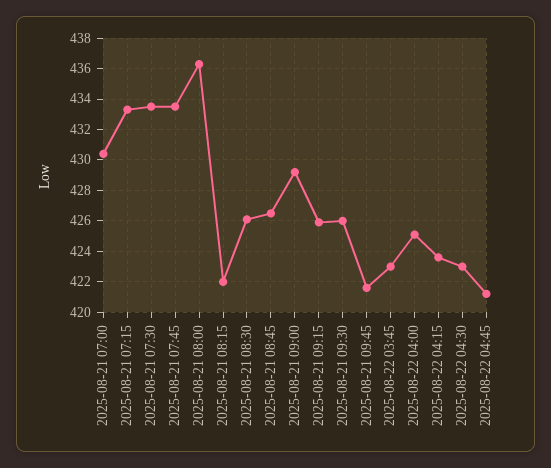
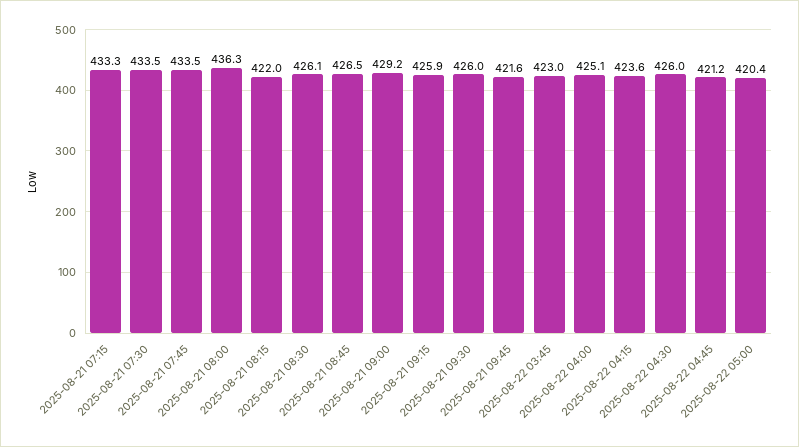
2025-08-21 07:00: 430.5 -> none
2025-08-22 04:30: 423 -> 426
2025-08-22 05:00: none -> 420.4

